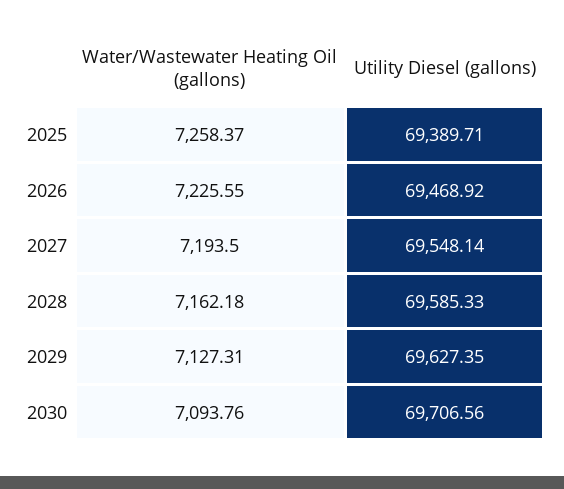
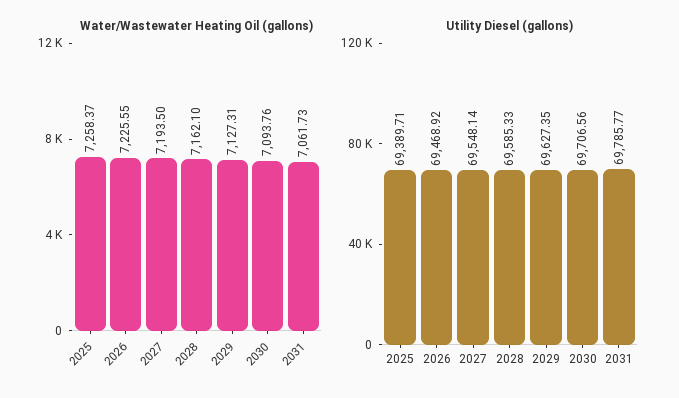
Water/Wastewater Heating Oil (gallons), 2028: 7162.18 -> 7162.1
Water/Wastewater Heating Oil (gallons), 2031: none -> 7061.73
Utility Diesel (gallons), 2031: none -> 69785.77

